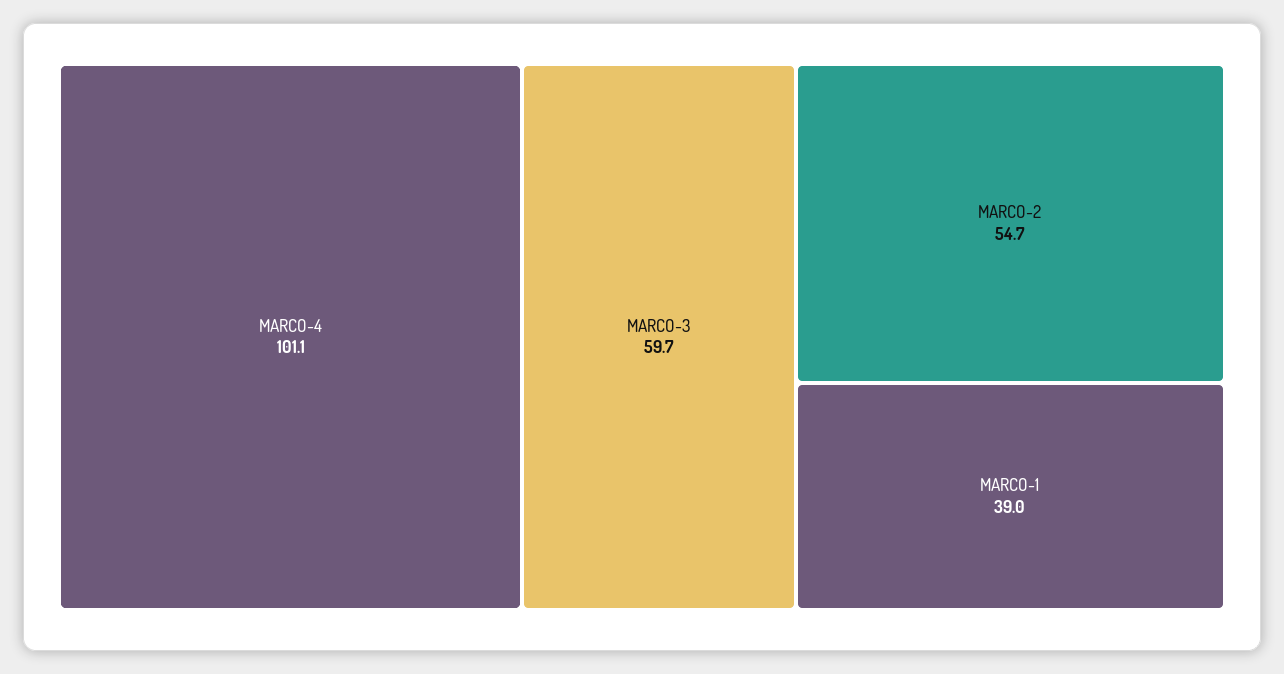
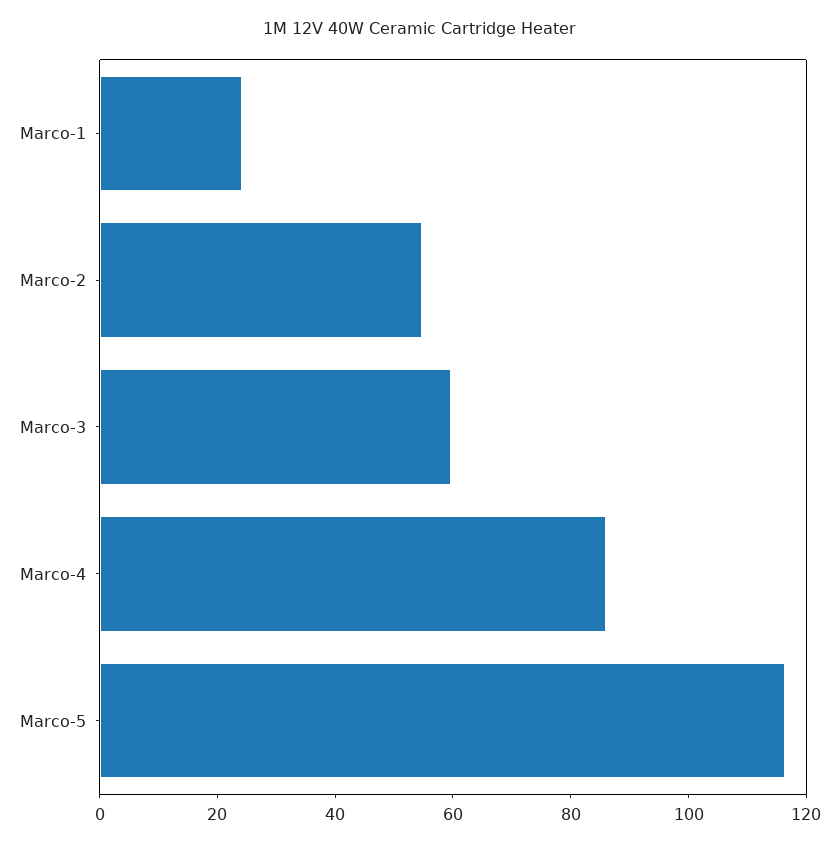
MARCO-4: 101.1 -> 85
MARCO-1: 39 -> 25
Marco-5: none -> 115

